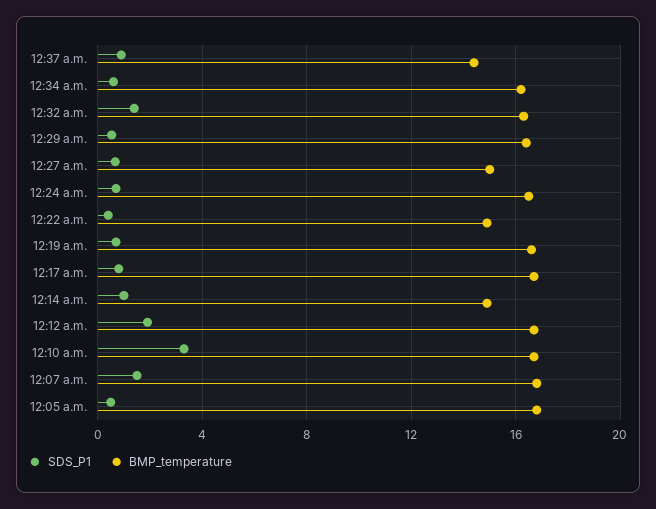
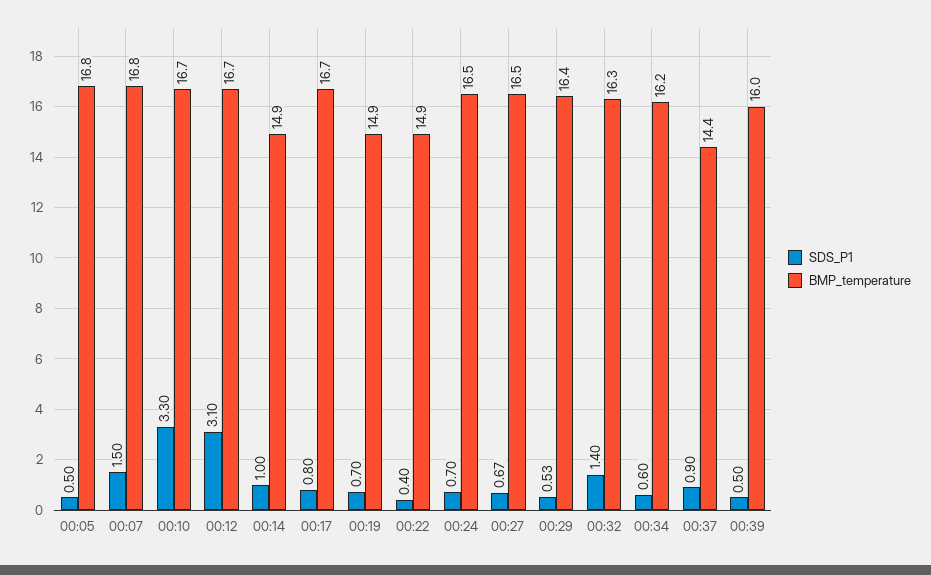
BMP_temperature, 12:27 a.m.: 15 -> 16.5
BMP_temperature, 12:19 a.m.: 16.5 -> 14.9
SDS_P1, 12:12 a.m.: 2 -> 3.1
SDS_P1, 00:39: none -> 0.5
BMP_temperature, 00:39: none -> 16

